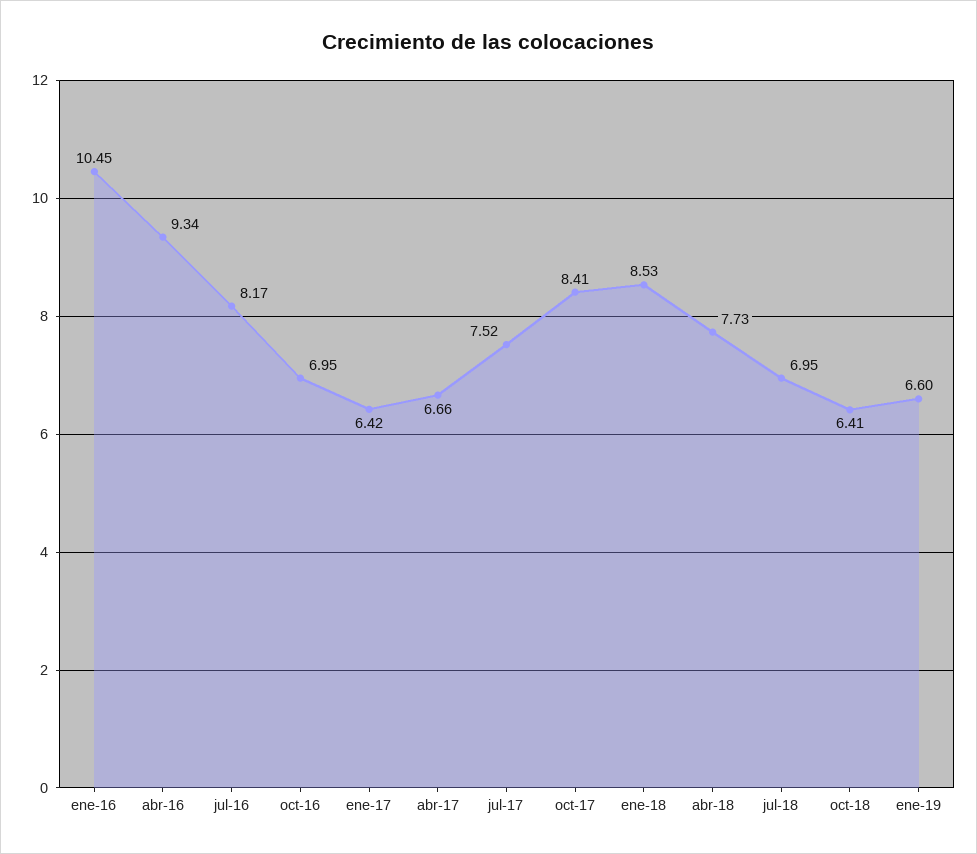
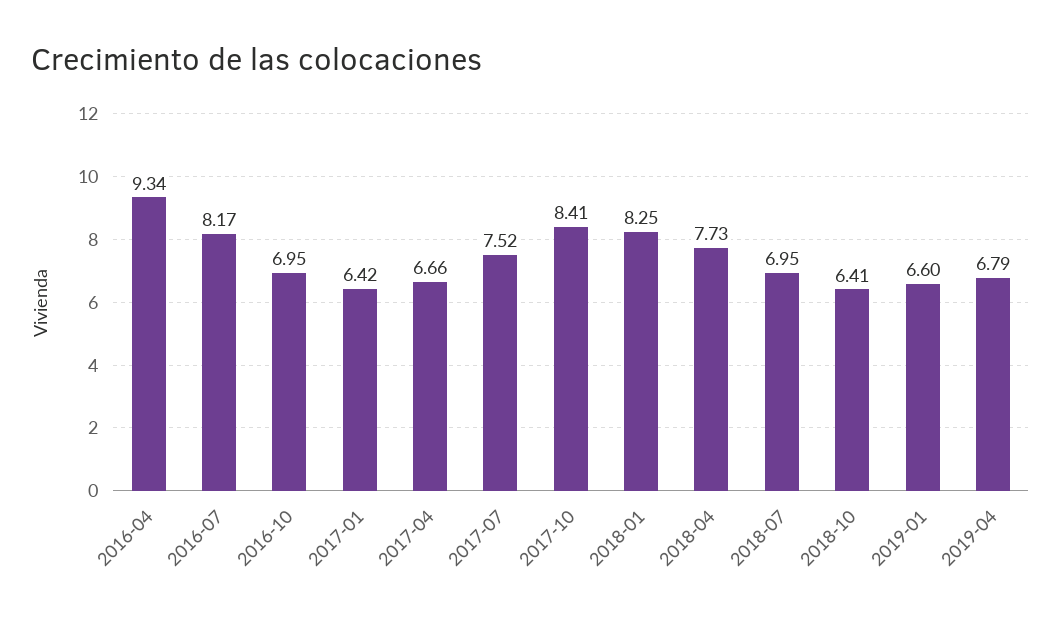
ene-16: 10.45 -> none
ene-18: 8.53 -> 8.25
2019-04: none -> 6.79

